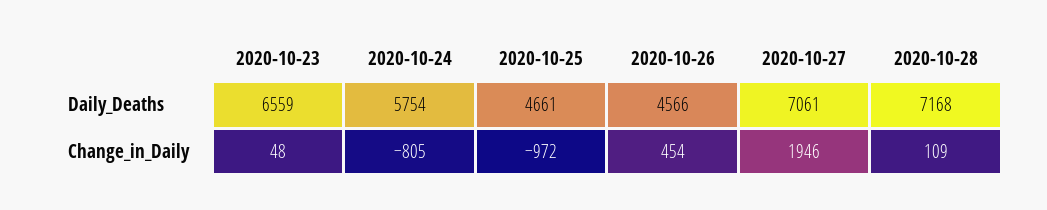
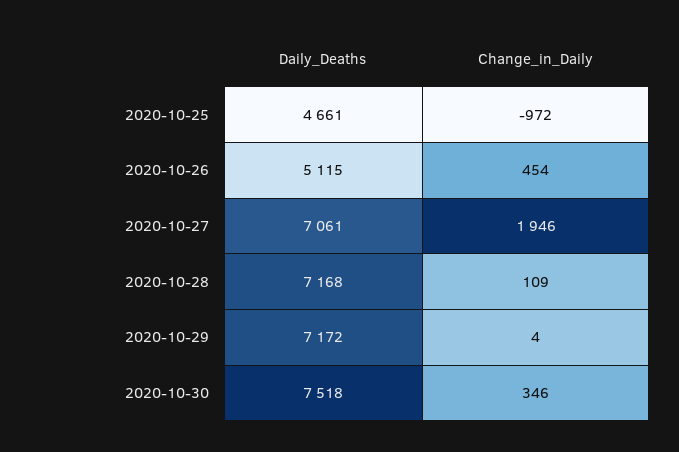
2020-10-23, Daily_Deaths: 6559 -> none
2020-10-24, Daily_Deaths: 5754 -> none
2020-10-26, Daily_Deaths: 4566 -> 5115
2020-10-23, Change_in_Daily: 48 -> none
2020-10-24, Change_in_Daily: -805 -> none
2020-10-29, Daily_Deaths: none -> 7172
2020-10-29, Change_in_Daily: none -> 4
2020-10-30, Daily_Deaths: none -> 7518
2020-10-30, Change_in_Daily: none -> 346

